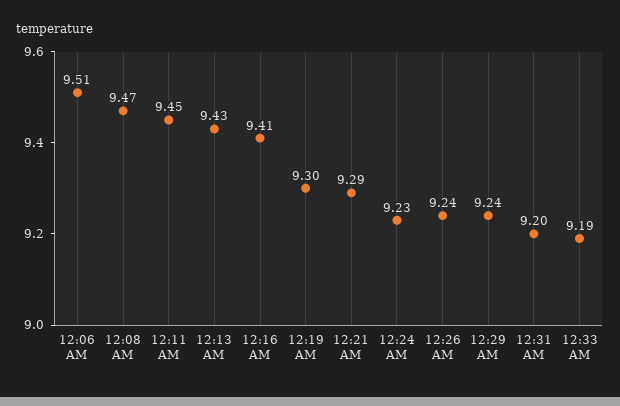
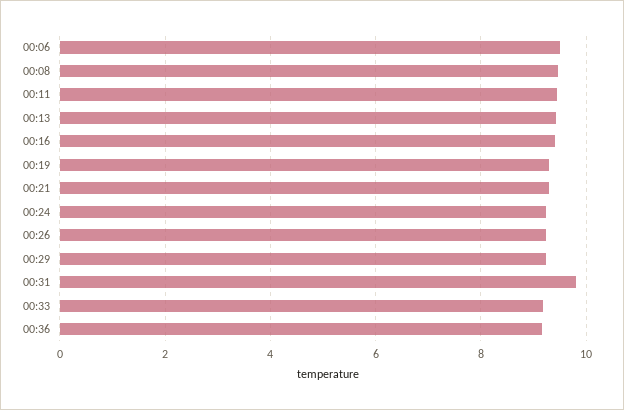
12:31 AM: 9.2 -> 9.8
00:36: none -> 9.2

